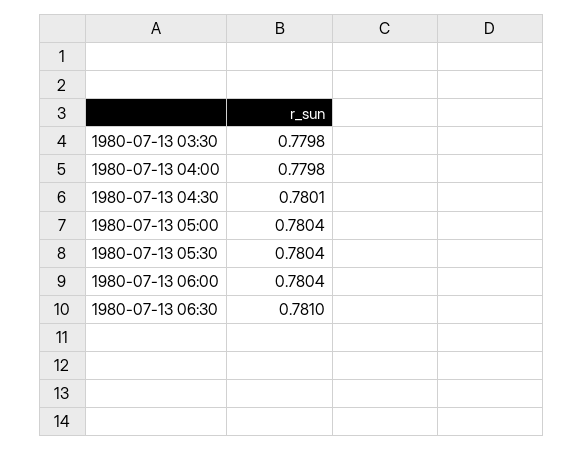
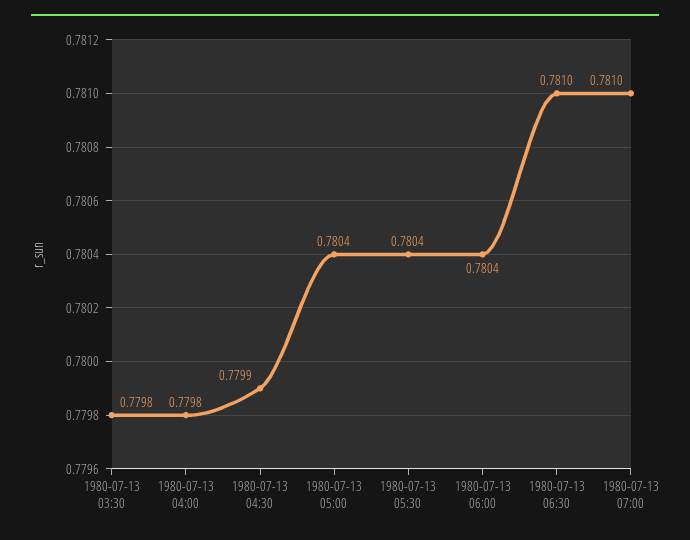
1980-07-13 04:30: 0.7801 -> 0.7799
1980-07-13 07:00: none -> 0.781

